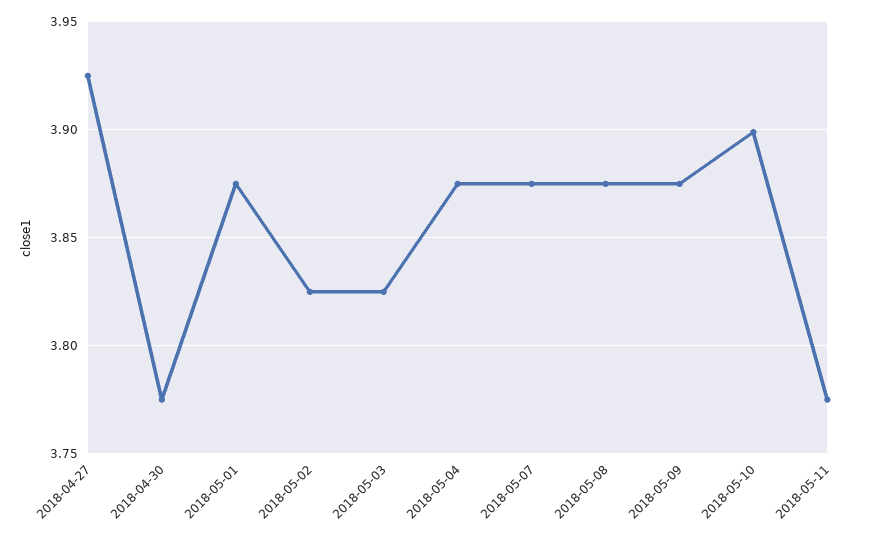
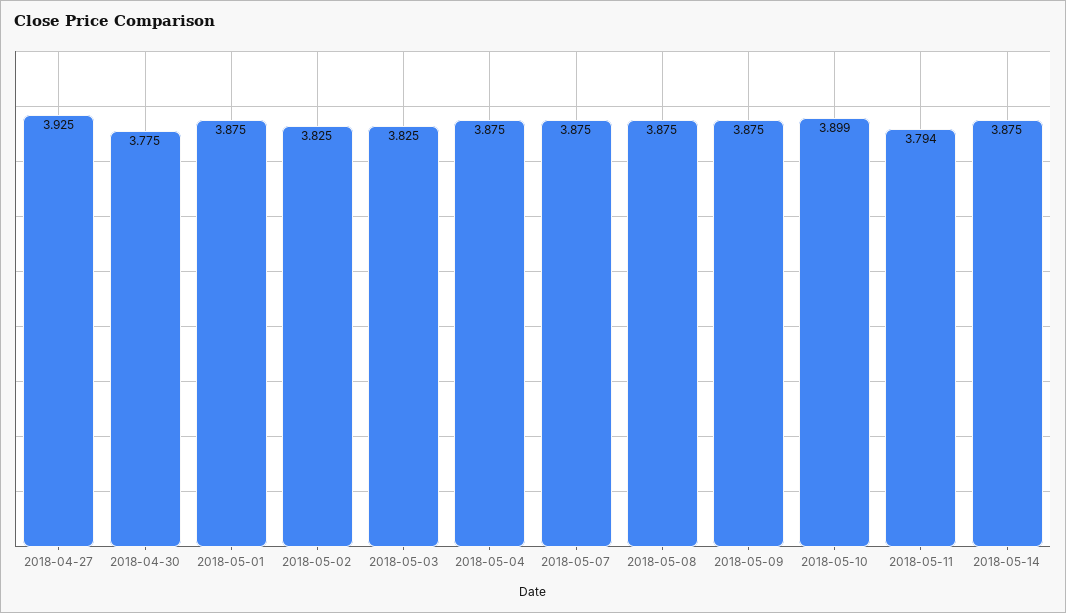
2018-05-11: 3.775 -> 3.794
2018-05-14: none -> 3.875

